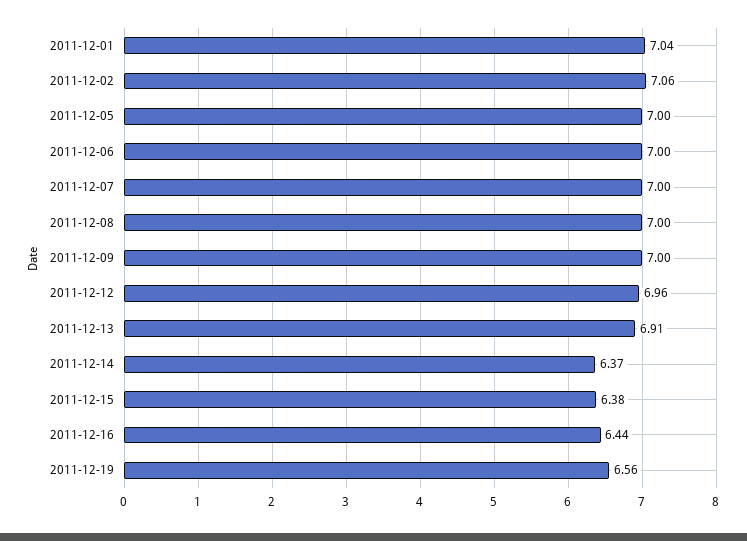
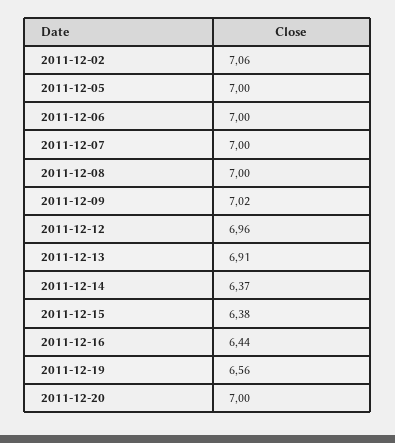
2011-12-01: 7.04 -> none
2011-12-09: 7 -> 7.02
2011-12-20: none -> 7

